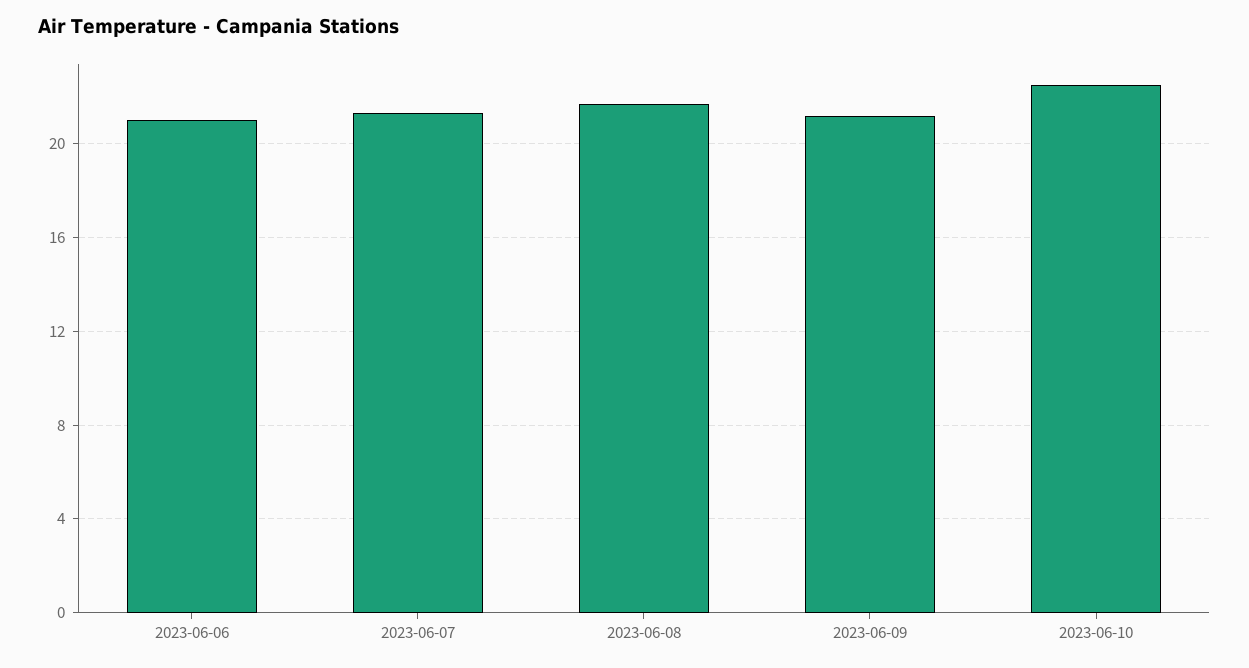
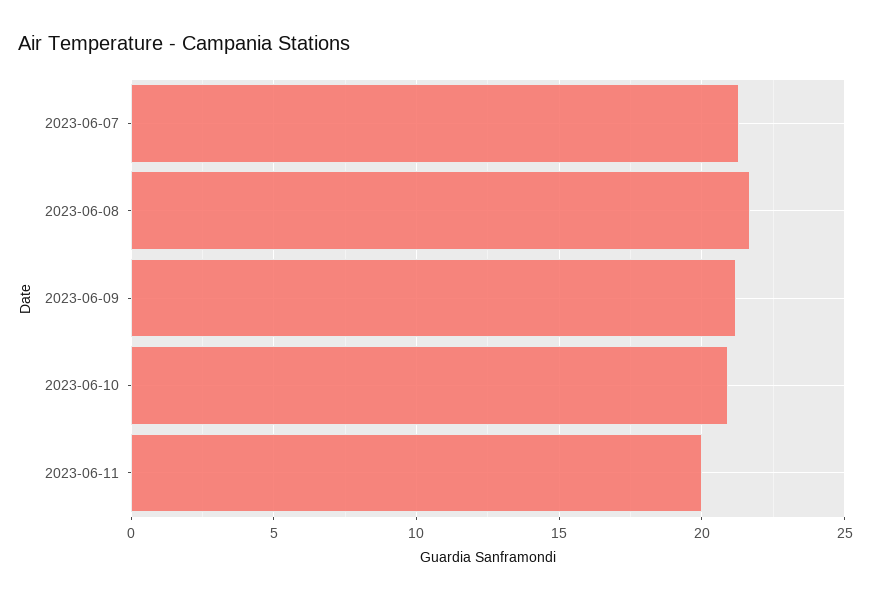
2023-06-06: 21 -> none
2023-06-10: 22.5 -> 21
2023-06-11: none -> 20

